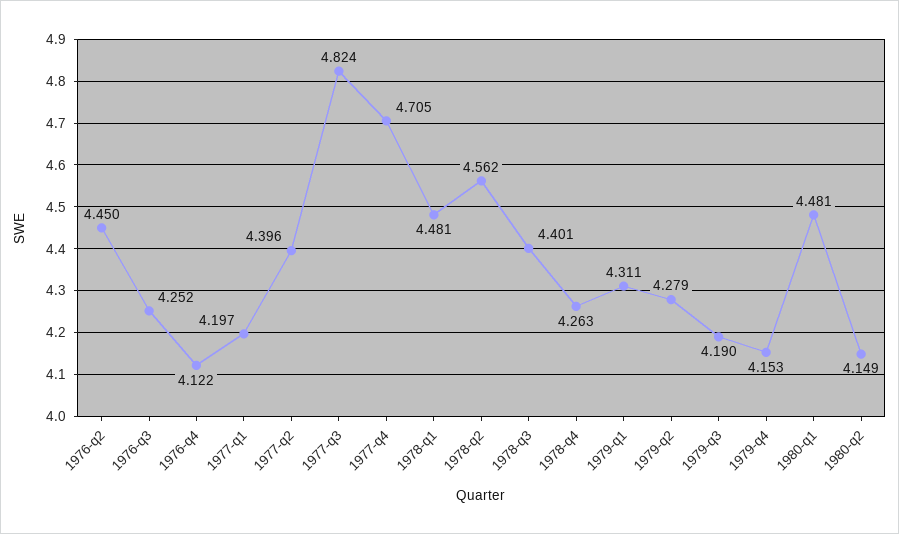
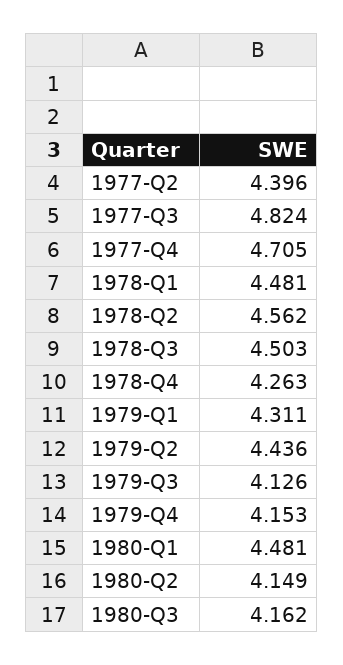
1976-q2: 4.45 -> none
1976-q3: 4.252 -> none
1976-q4: 4.122 -> none
1977-q1: 4.197 -> none
1978-q3: 4.401 -> 4.503
1979-q2: 4.279 -> 4.436
1979-q3: 4.19 -> 4.126
1980-Q3: none -> 4.162

